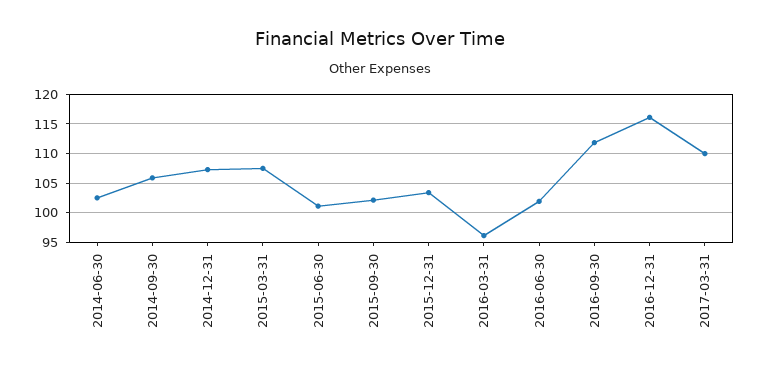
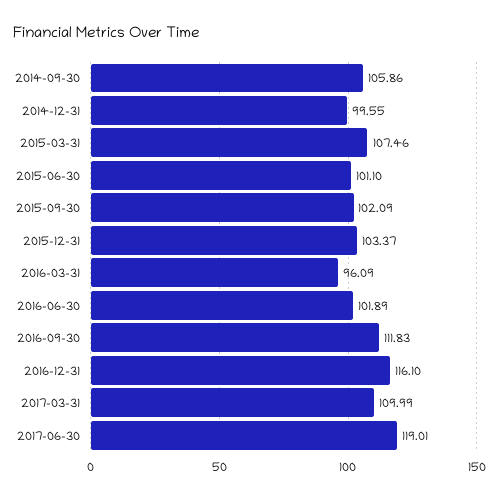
2014-06-30: 102.5 -> none
2014-12-31: 107.5 -> 99.55
2017-06-30: none -> 119.01

